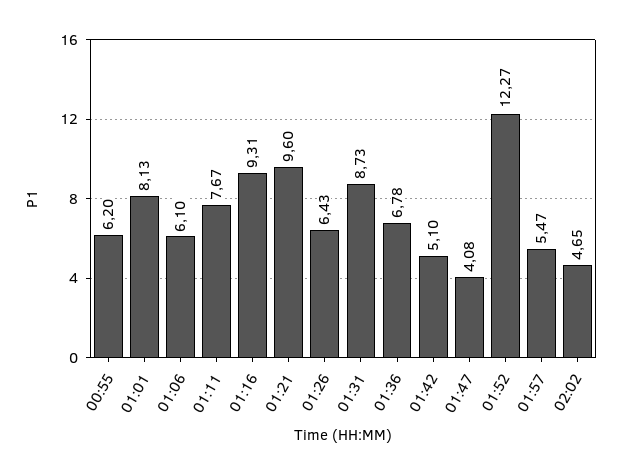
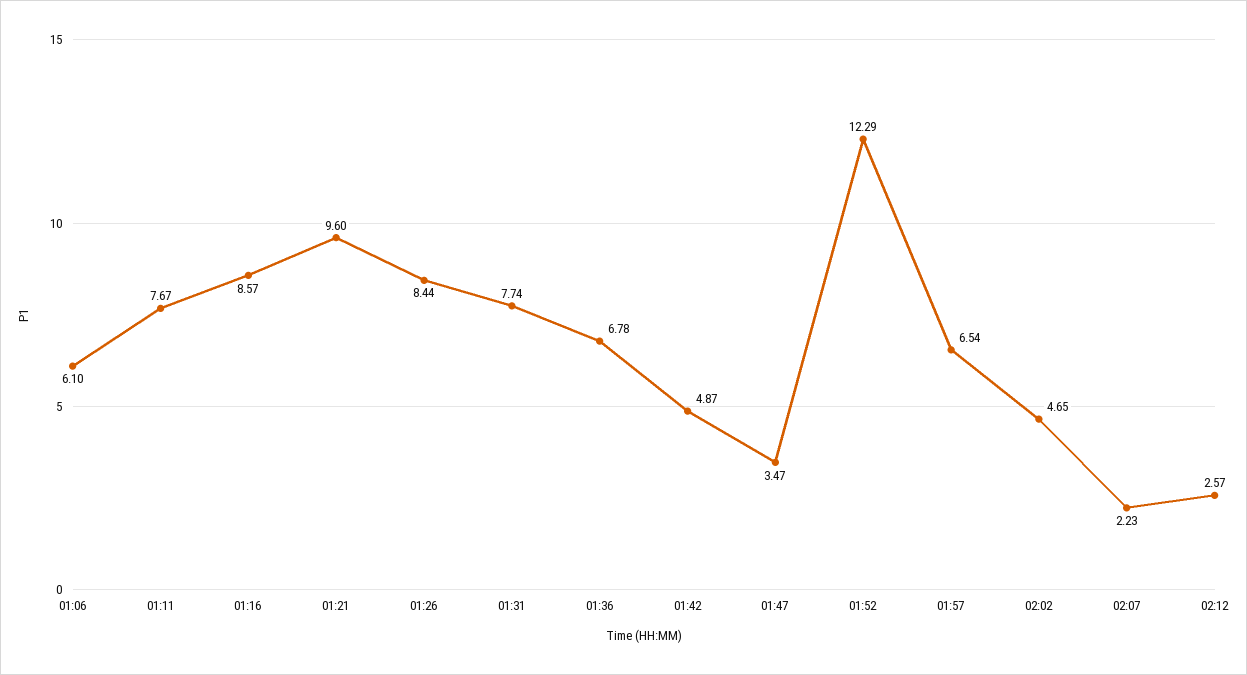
00:55: 6.2 -> none
01:01: 8.13 -> none
01:16: 9.31 -> 8.57
01:26: 6.43 -> 8.44
01:31: 8.73 -> 7.74
01:42: 5.1 -> 4.87
01:47: 4.08 -> 3.47
01:52: 12.27 -> 12.29
01:57: 5.47 -> 6.54
02:07: none -> 2.23
02:12: none -> 2.57

